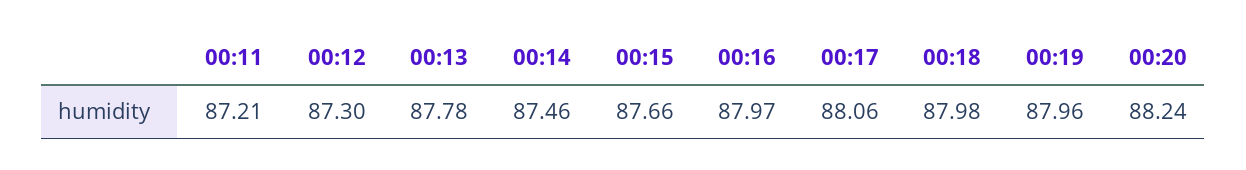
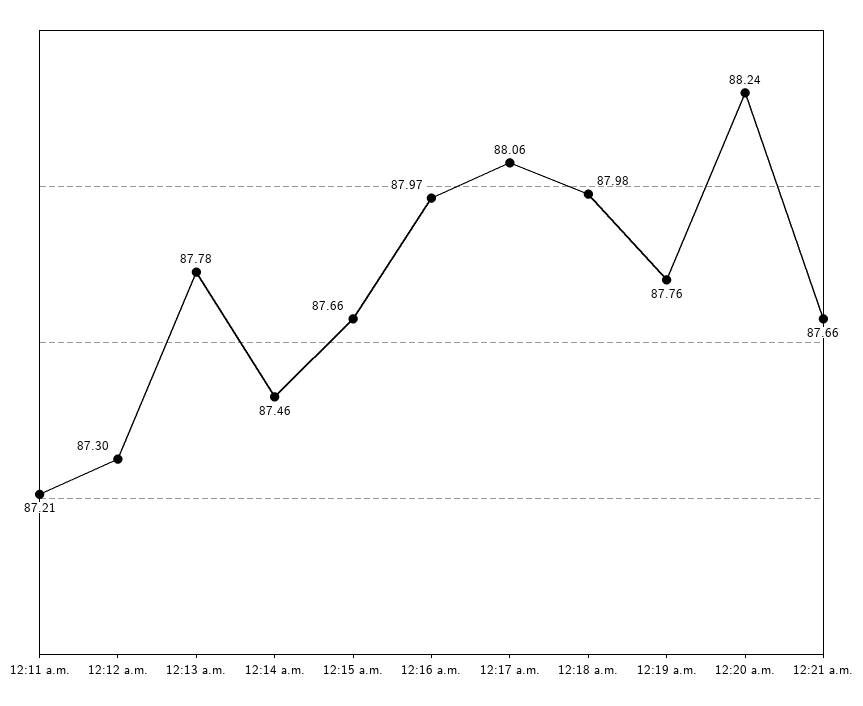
00:19: 87.96 -> 87.76
12:21 a.m.: none -> 87.66

